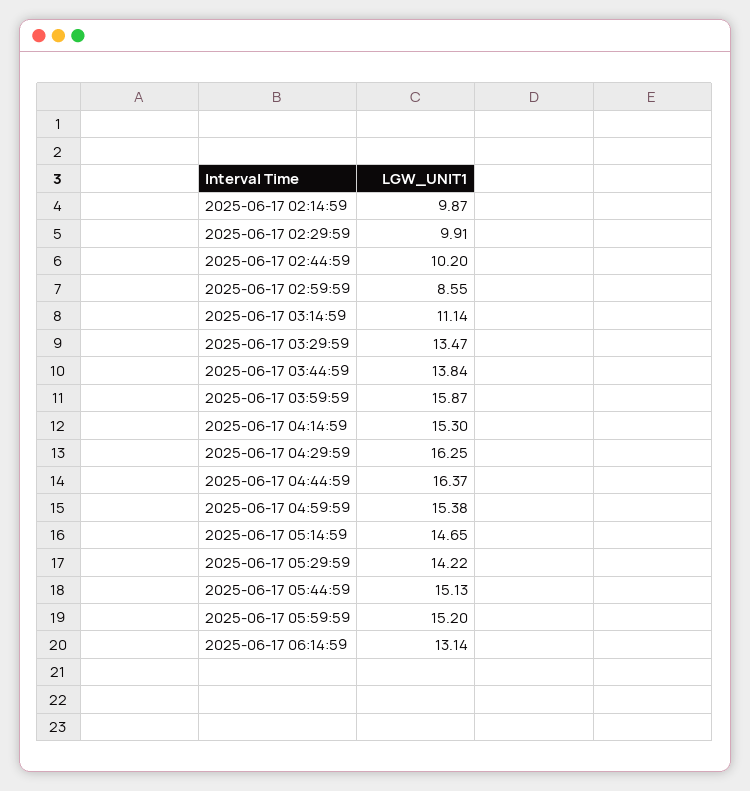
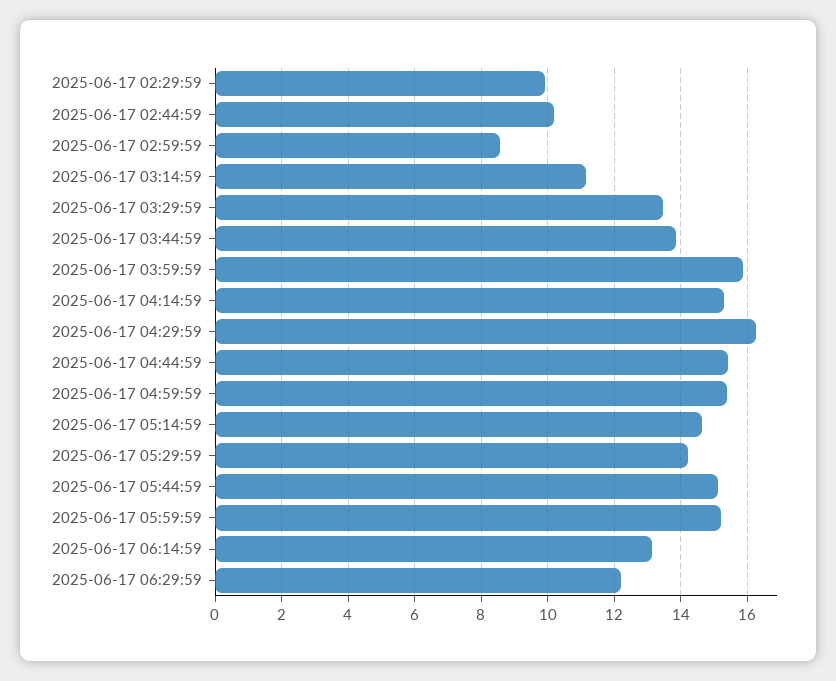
2025-06-17 02:14:59: 9.87 -> none
2025-06-17 04:44:59: 16.37 -> 15.4
2025-06-17 06:29:59: none -> 12.2

